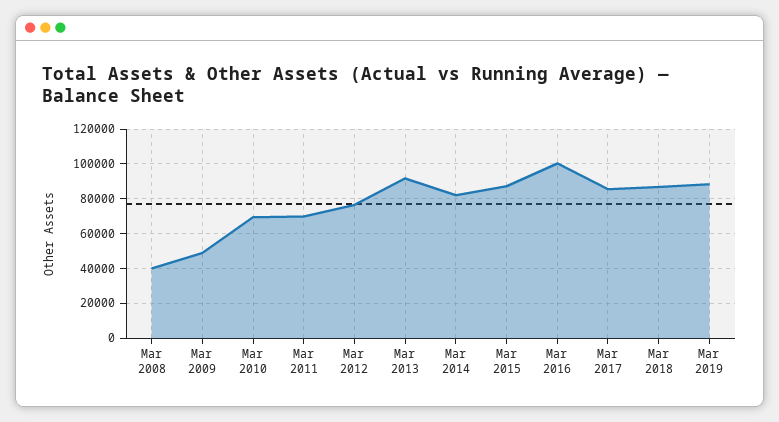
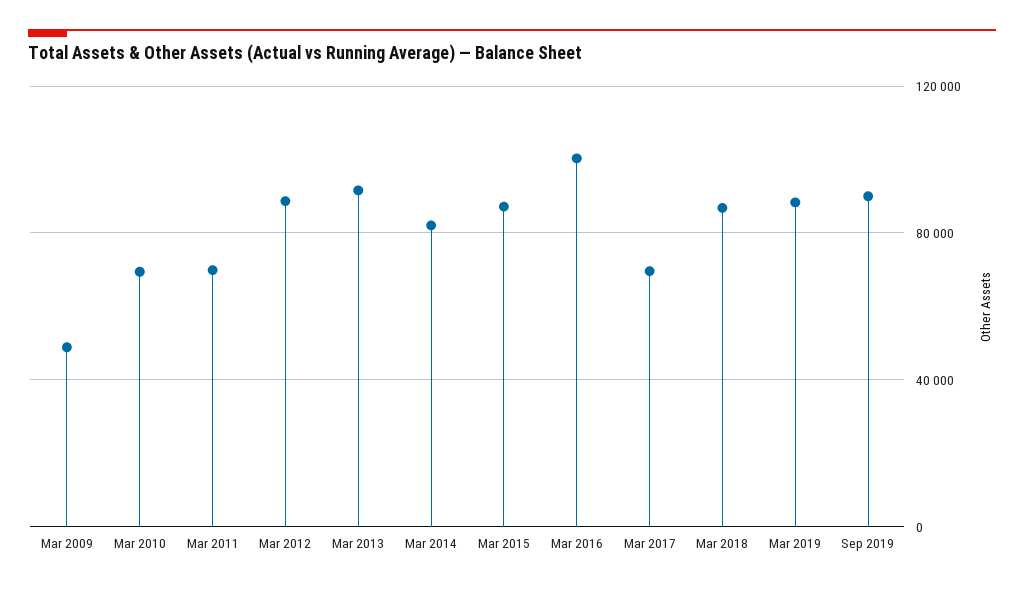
Mar 2008: 40000 -> none
Mar 2012: 75000 -> 90000
Mar 2017: 85000 -> 70000
Sep 2019: none -> 90000

